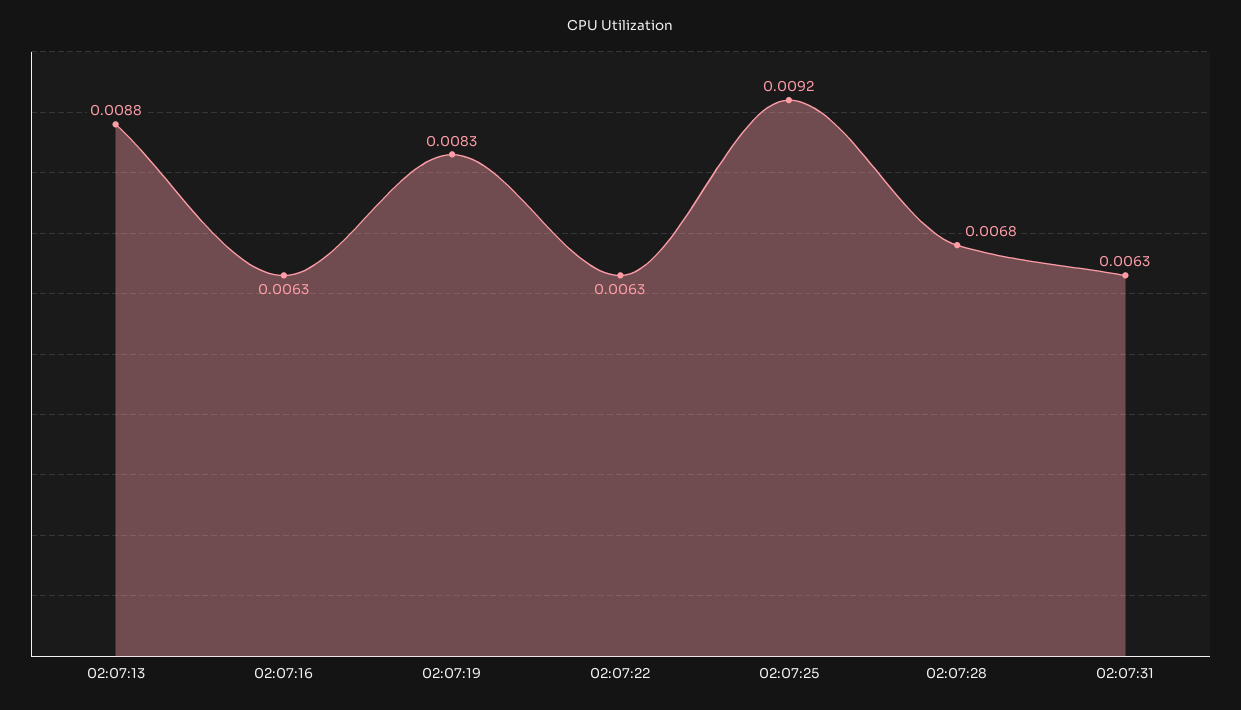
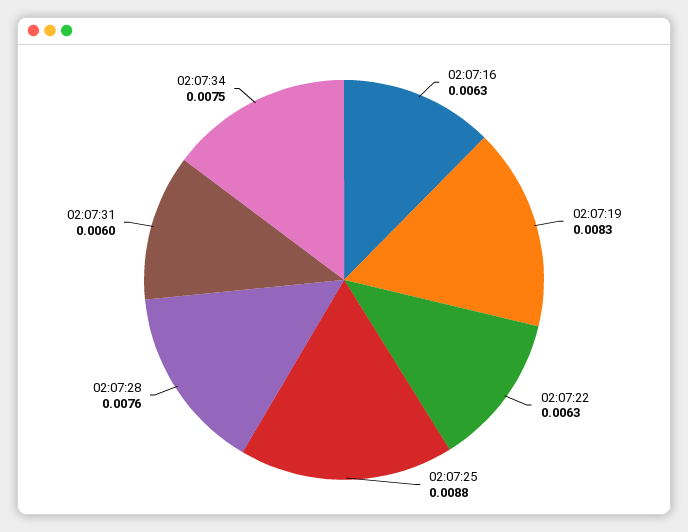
02:07:13: 0.0088 -> none
02:07:25: 0.0092 -> 0.0088
02:07:28: 0.0068 -> 0.0076
02:07:31: 0.0063 -> 0.006
02:07:34: none -> 0.0075

